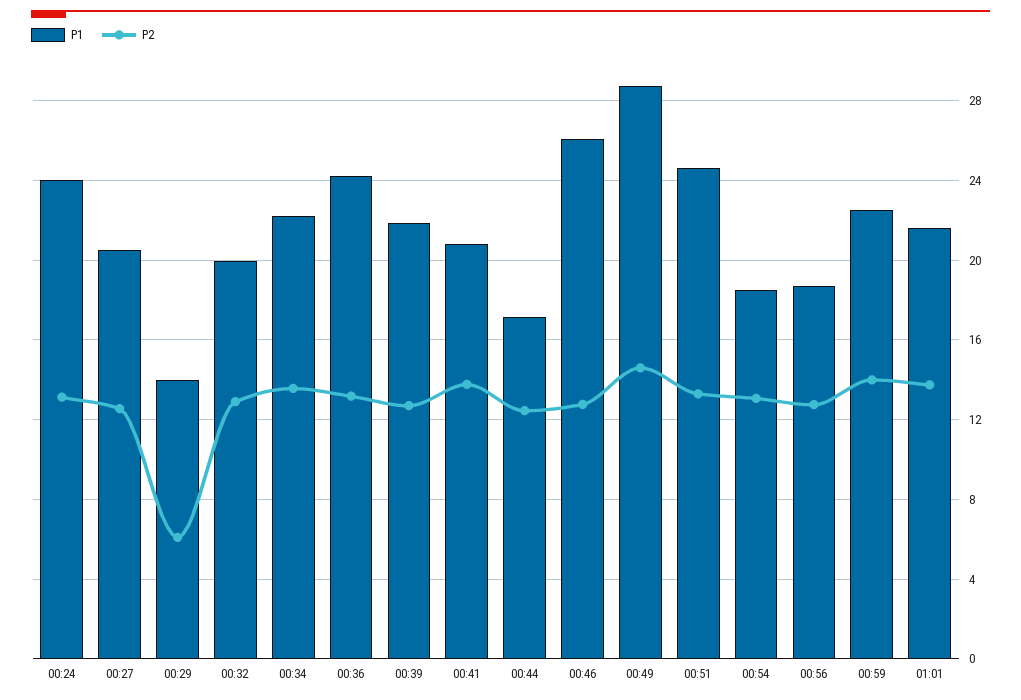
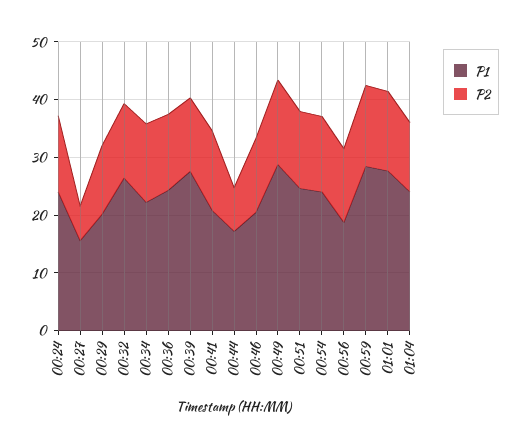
P1, 00:27: 20.5 -> 16
P2, 00:27: 12.5 -> 6
P1, 00:29: 14 -> 20
P2, 00:29: 6 -> 12
P1, 00:32: 20 -> 26
P1, 00:39: 22 -> 28
P2, 00:44: 12.5 -> 8
P1, 00:46: 26 -> 20
P1, 00:54: 18.5 -> 24
P1, 00:59: 22.5 -> 28
P1, 01:01: 21.5 -> 28
P1, 01:04: none -> 24
P2, 01:04: none -> 12

